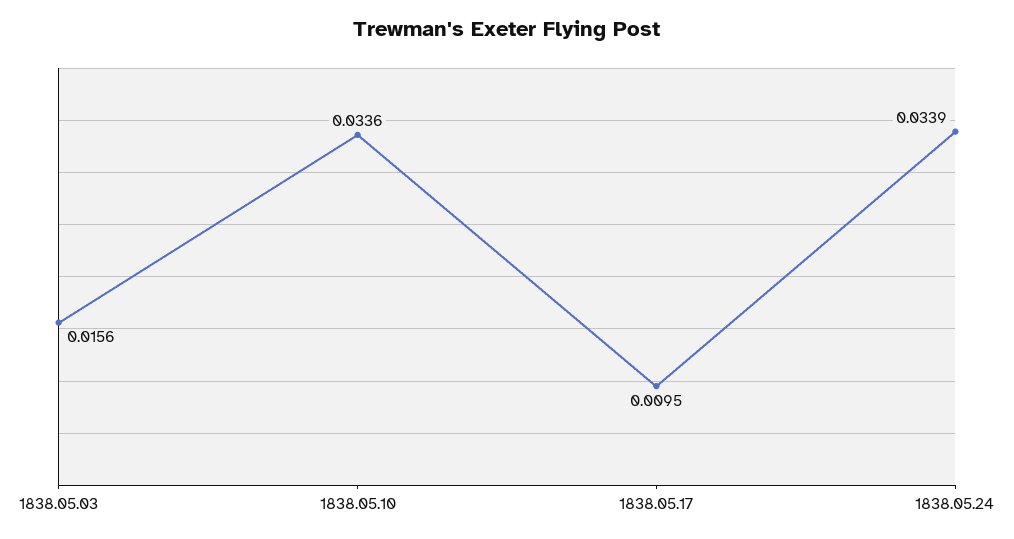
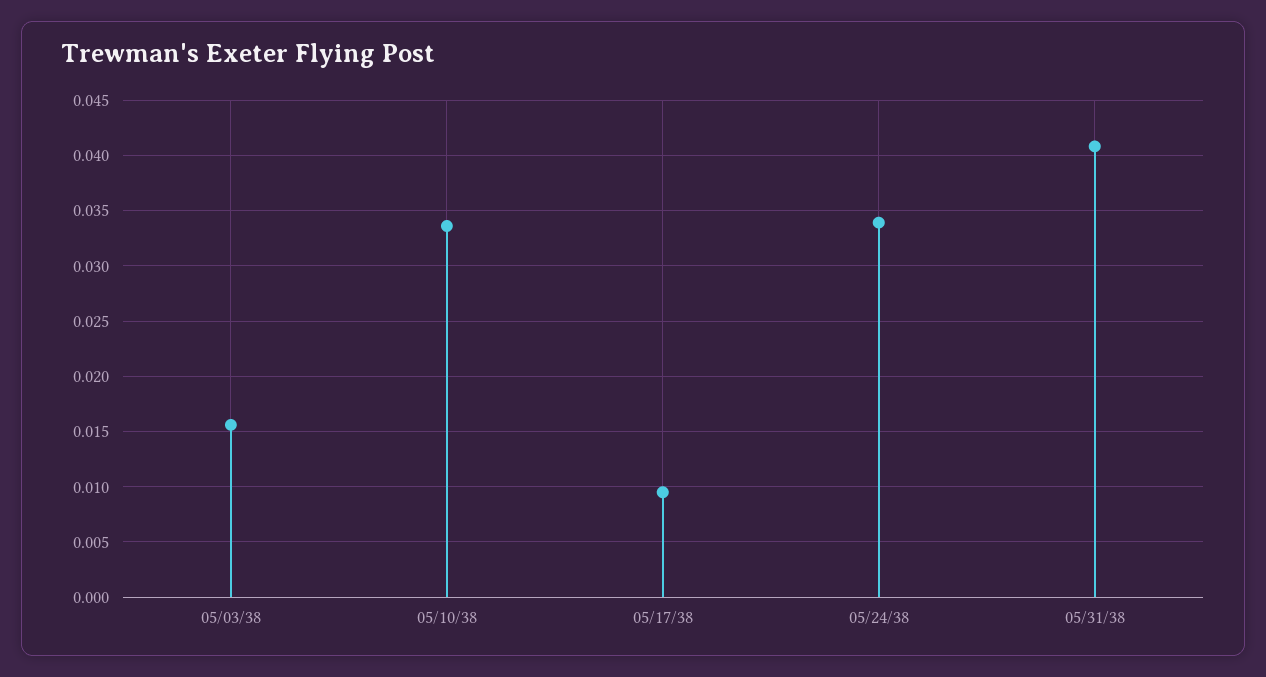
05/31/38: none -> 0.041

